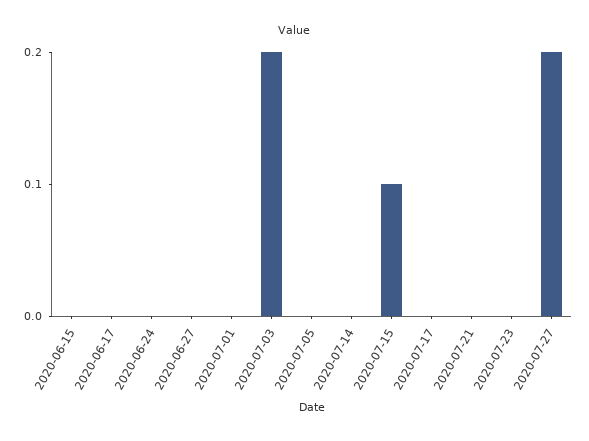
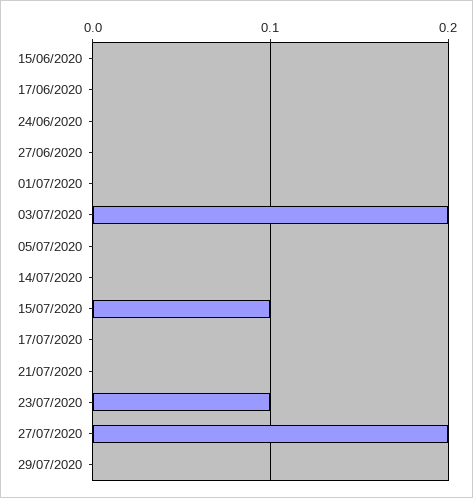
2020-07-23: 0 -> 0.1
29/07/2020: none -> 0

